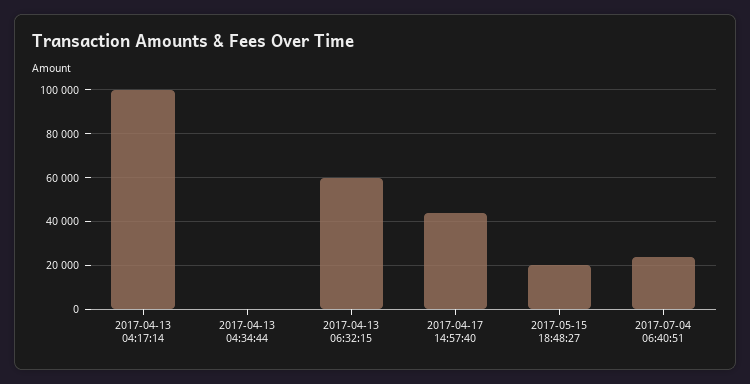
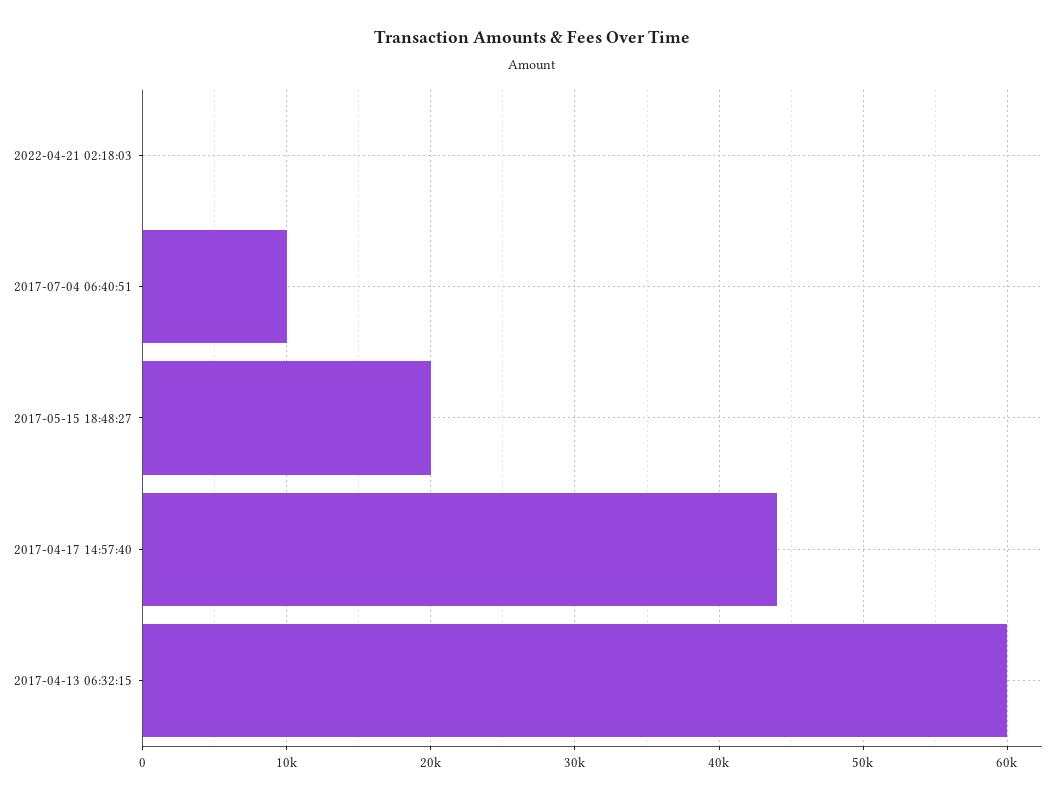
2017-04-13 04:17:14: 100000 -> none
2017-04-13 04:34:44: 0 -> none
2017-07-04 06:40:51: 25000 -> 10000
2022-04-21 02:18:03: none -> 0

